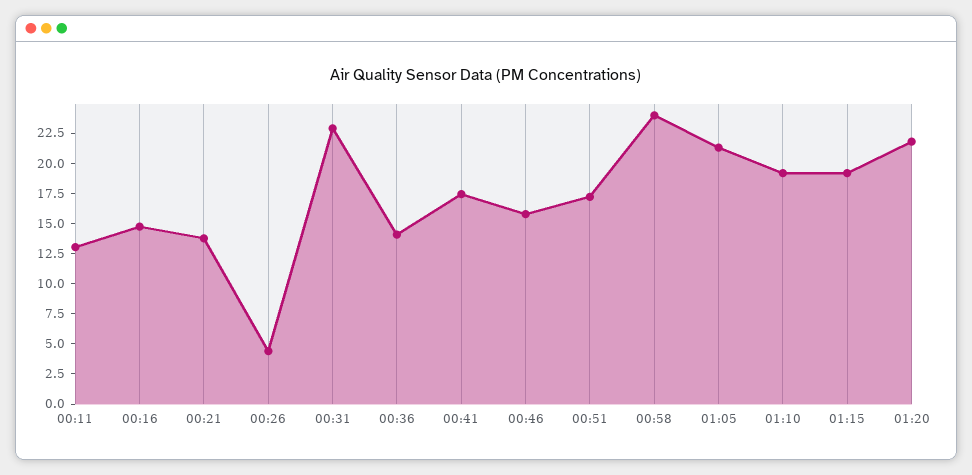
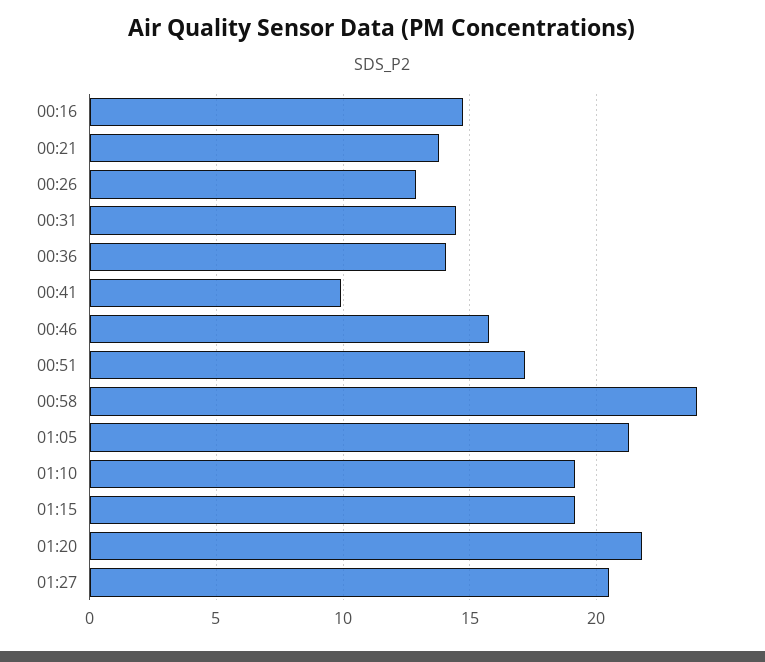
00:11: 12.5 -> none
00:26: 5 -> 13
00:31: 22.5 -> 14.5
00:41: 17.5 -> 10
01:27: none -> 20.5

